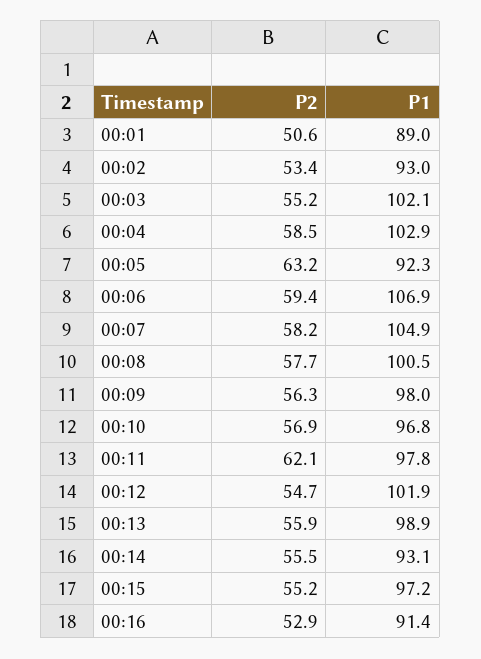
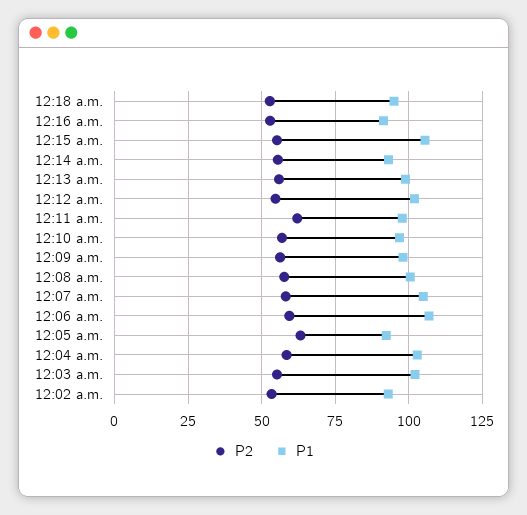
P2, 00:01: 50.6 -> none
P1, 00:01: 89 -> none
P1, 00:15: 97.2 -> 105
P2, 12:18 a.m.: none -> 52.5
P1, 12:18 a.m.: none -> 95

